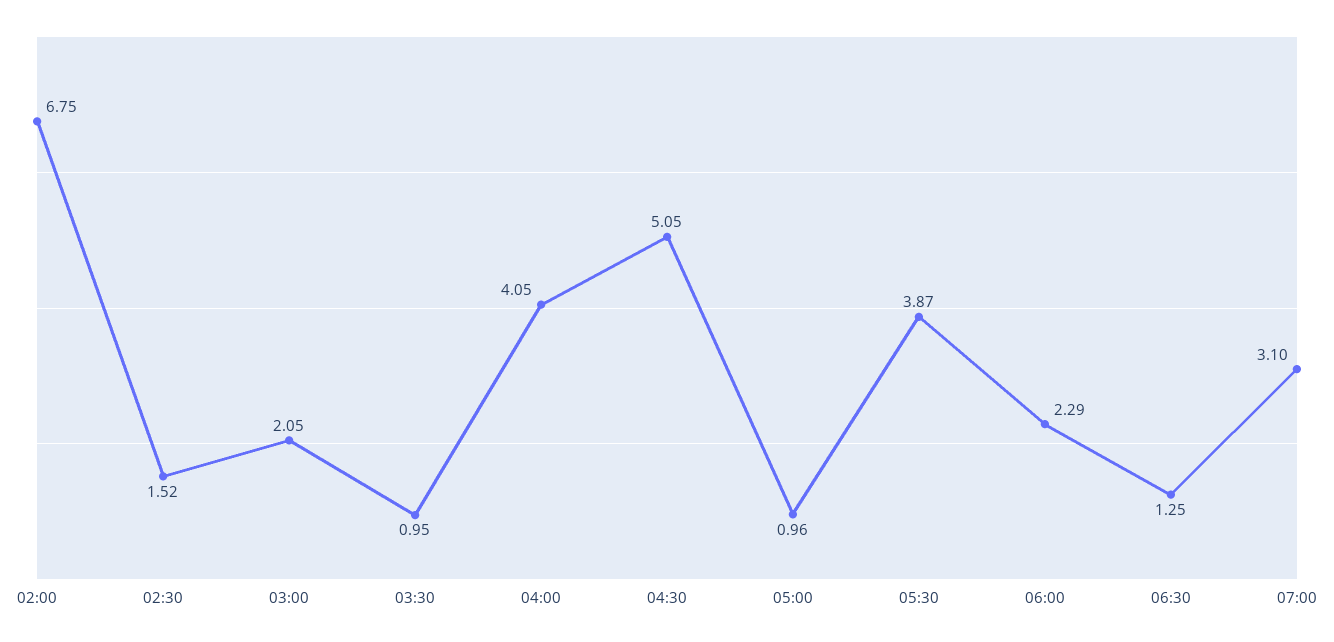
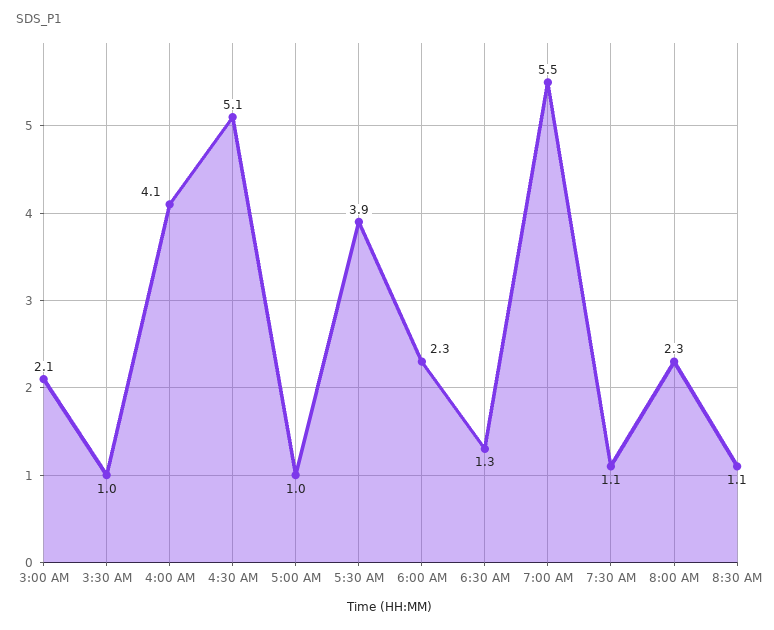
02:00: 6.75 -> none
02:30: 1.52 -> none
07:00: 3.1 -> 5.5
7:30 AM: none -> 1.1
8:00 AM: none -> 2.3
8:30 AM: none -> 1.1

